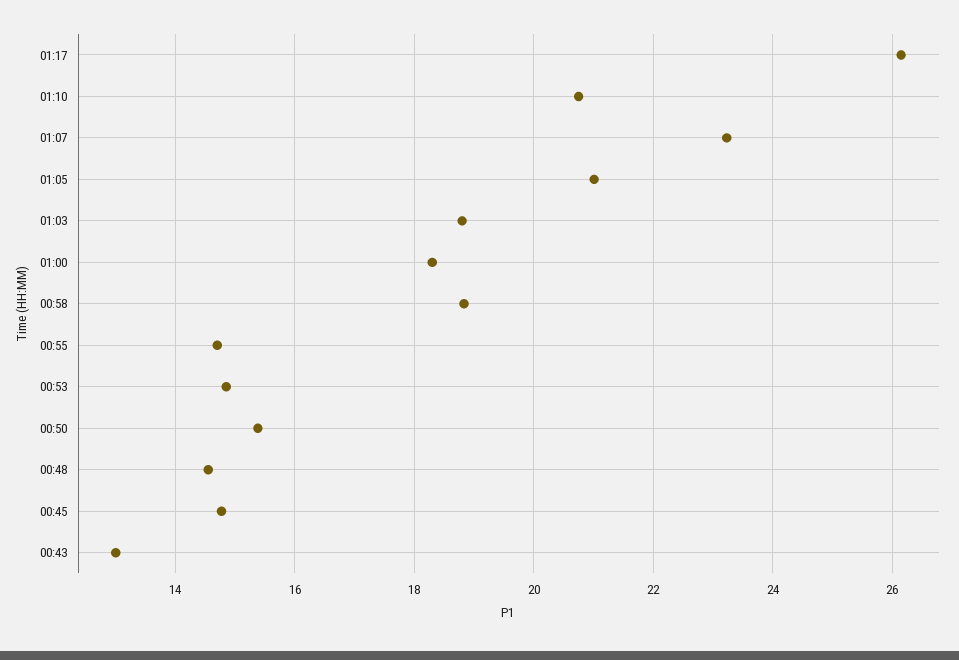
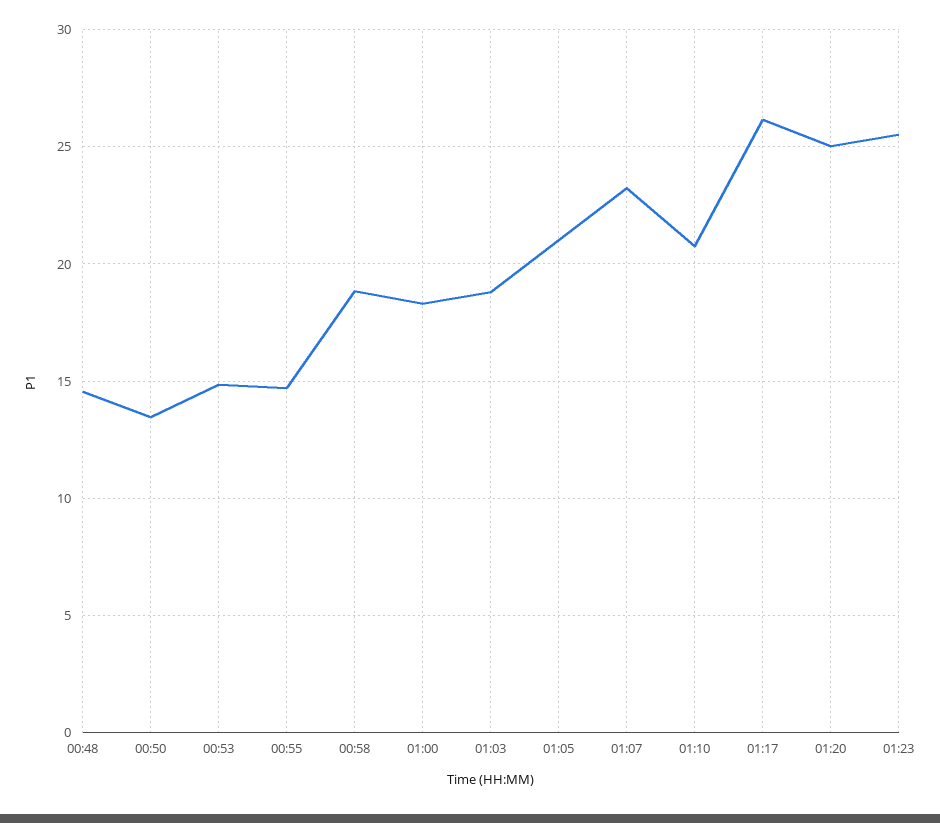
00:50: 15.4 -> 13.5
00:45: 14.8 -> none
00:43: 13 -> none
01:20: none -> 25
01:23: none -> 25.5

